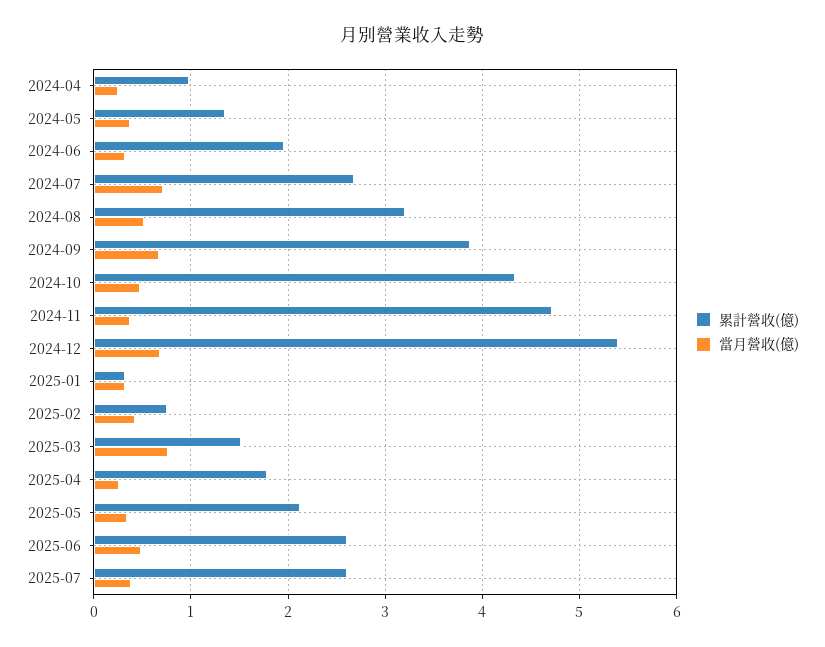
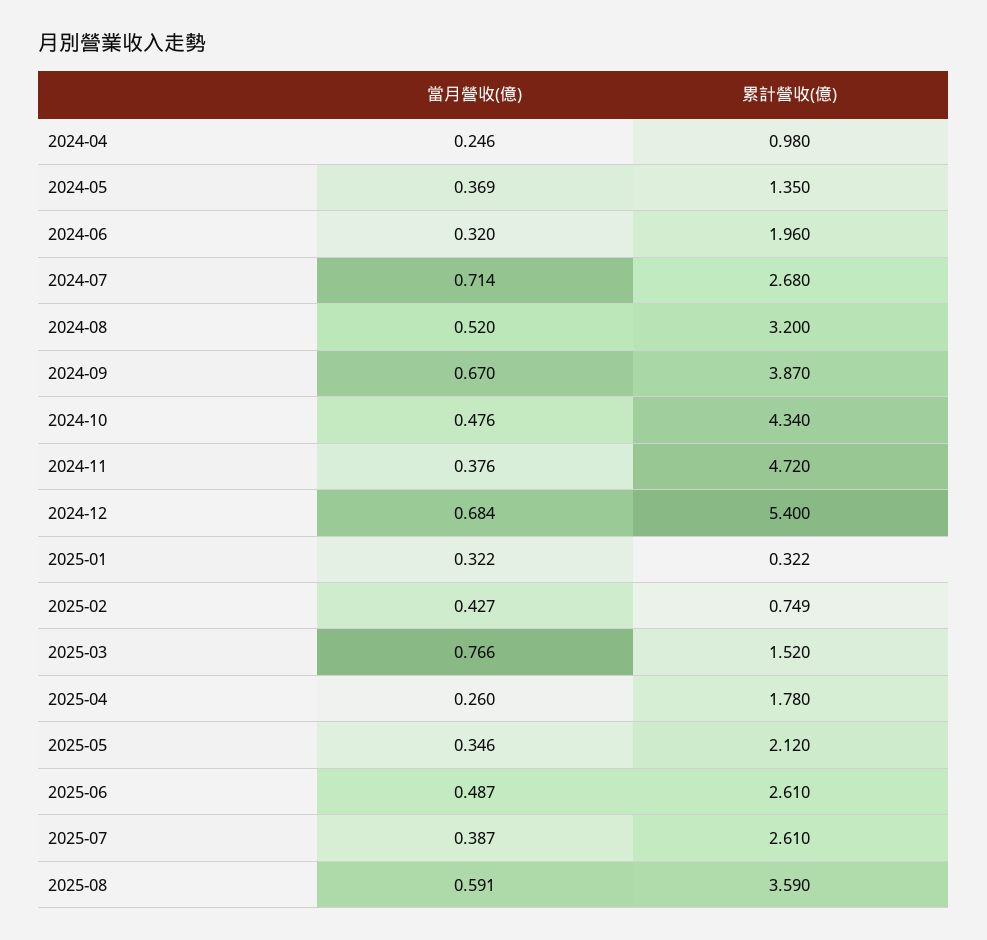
當月營收(億), 2025-08: none -> 0.591
累計營收(億), 2025-08: none -> 3.59

